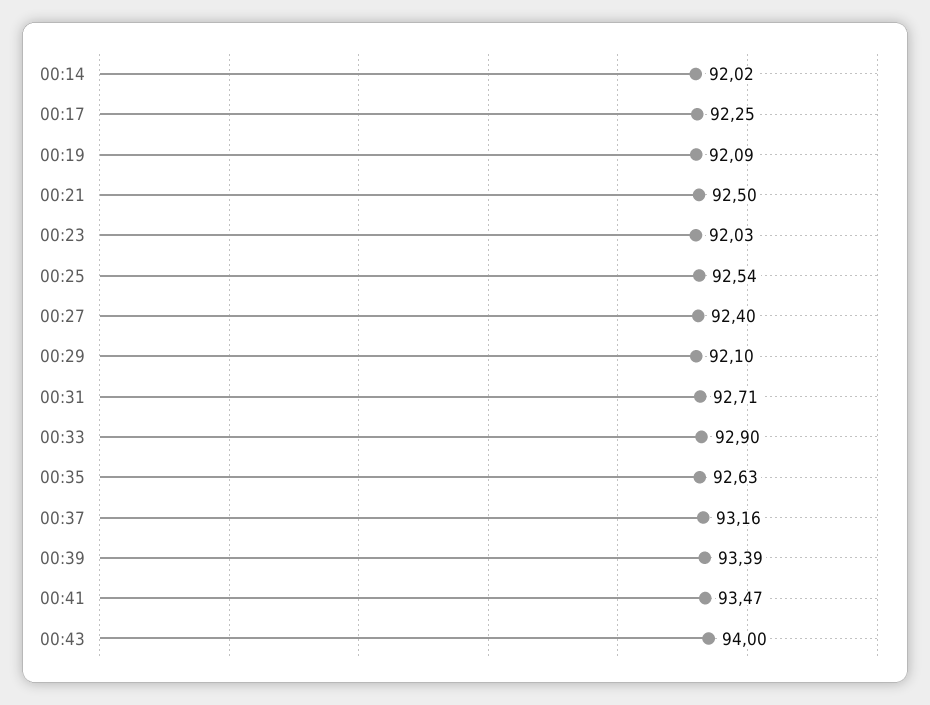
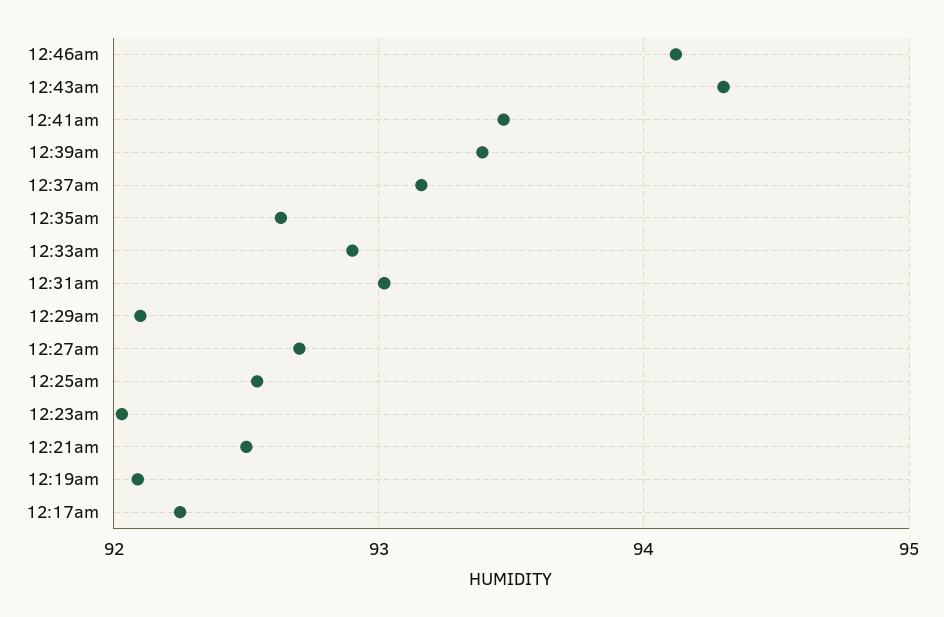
00:14: 92.02 -> none
00:27: 92.4 -> 92.7
00:31: 92.71 -> 93
00:43: 94 -> 94.3
12:46am: none -> 94.1

